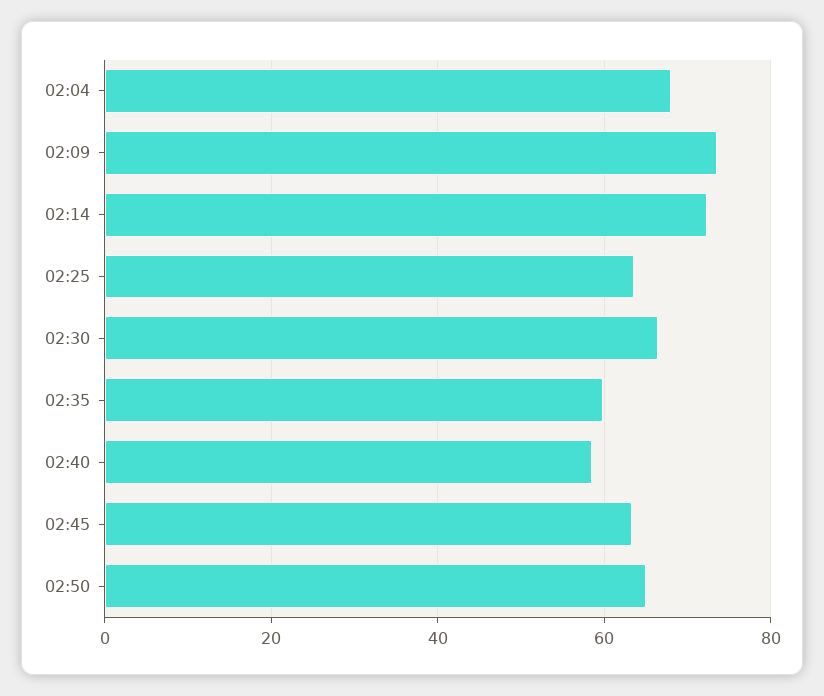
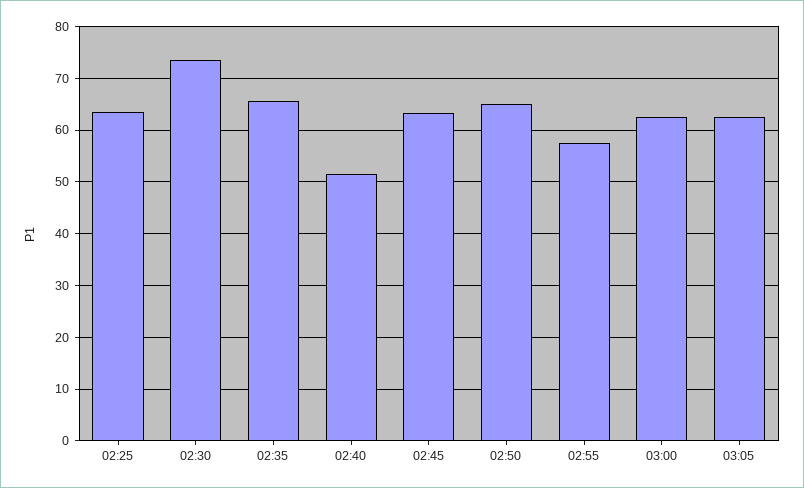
02:04: 68 -> none
02:09: 74 -> none
02:14: 72 -> none
02:30: 66 -> 74
02:35: 60 -> 66
02:40: 58 -> 52
02:55: none -> 58
03:00: none -> 62
03:05: none -> 62

